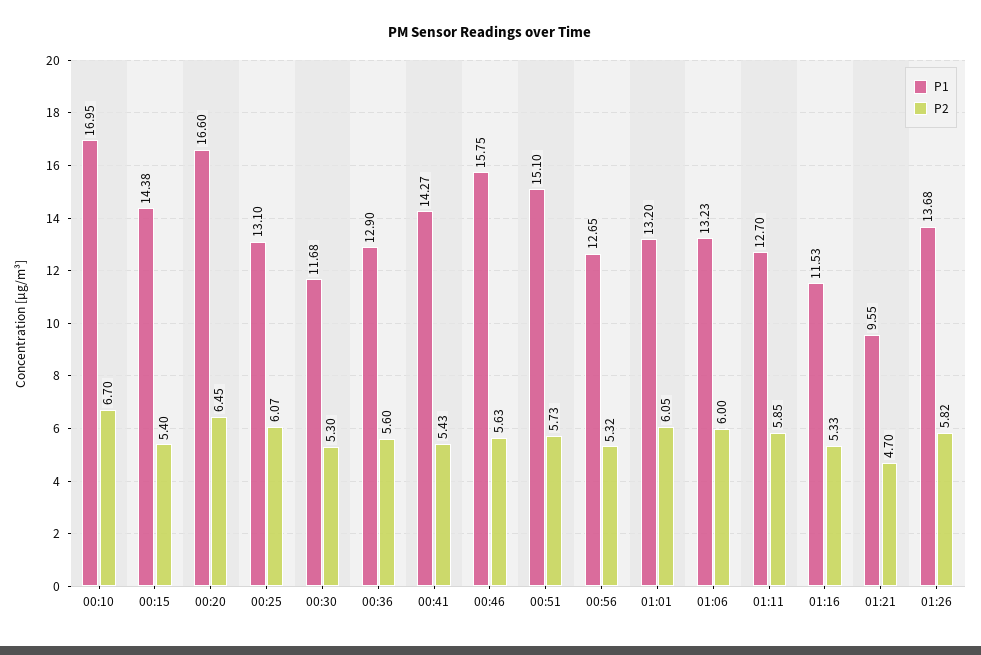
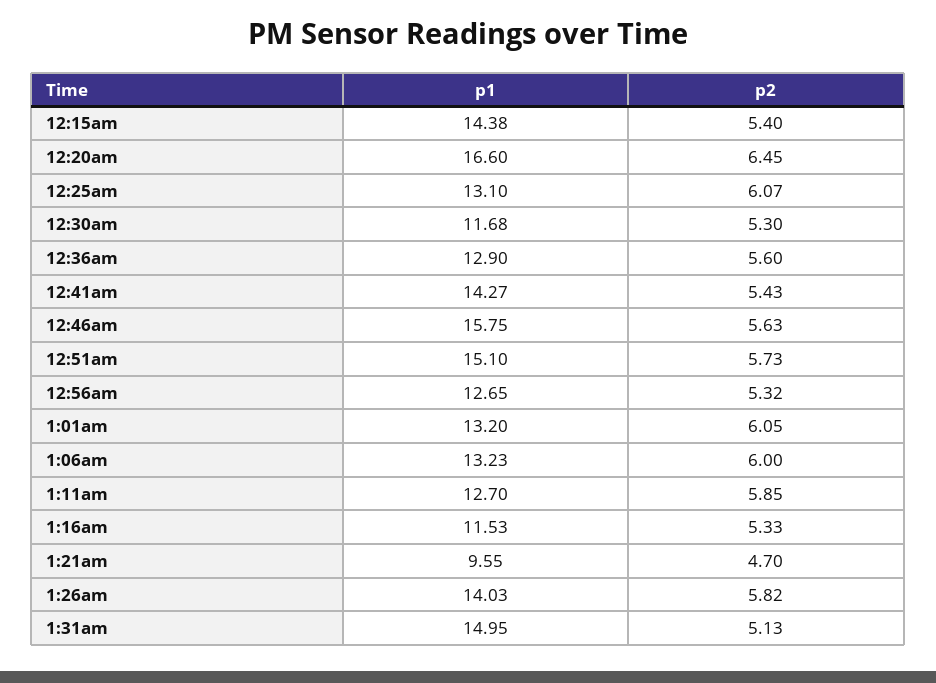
P1, 00:10: 16.95 -> none
P2, 00:10: 6.7 -> none
P1, 01:26: 13.68 -> 14.03
P1, 1:31am: none -> 14.95
P2, 1:31am: none -> 5.13

